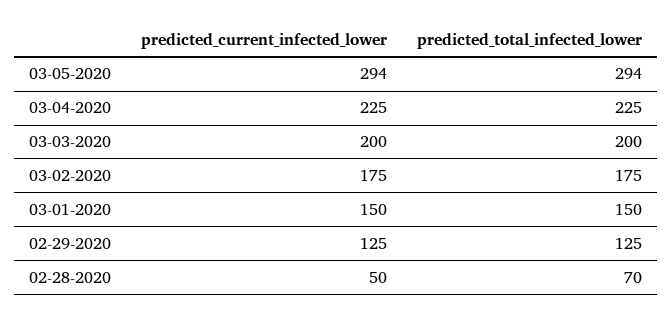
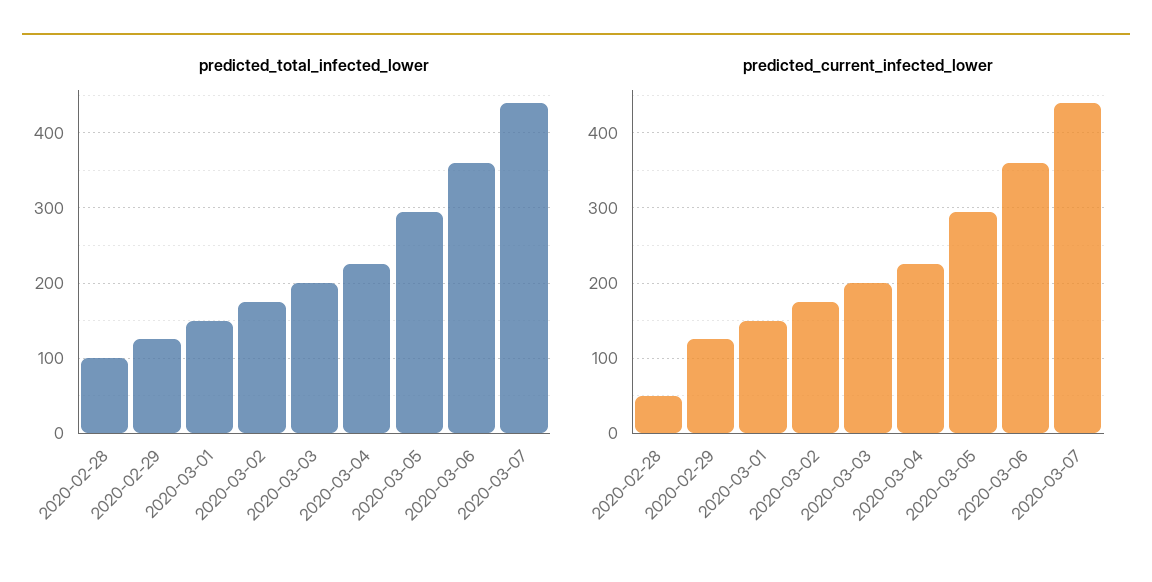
predicted_total_infected_lower, 02-28-2020: 70 -> 100
predicted_total_infected_lower, 2020-03-06: none -> 360
predicted_total_infected_lower, 2020-03-07: none -> 440
predicted_current_infected_lower, 2020-03-06: none -> 360
predicted_current_infected_lower, 2020-03-07: none -> 440

